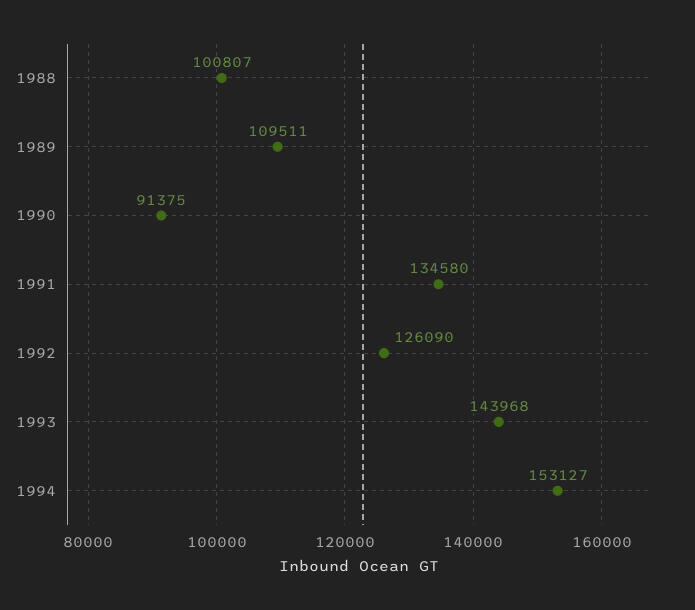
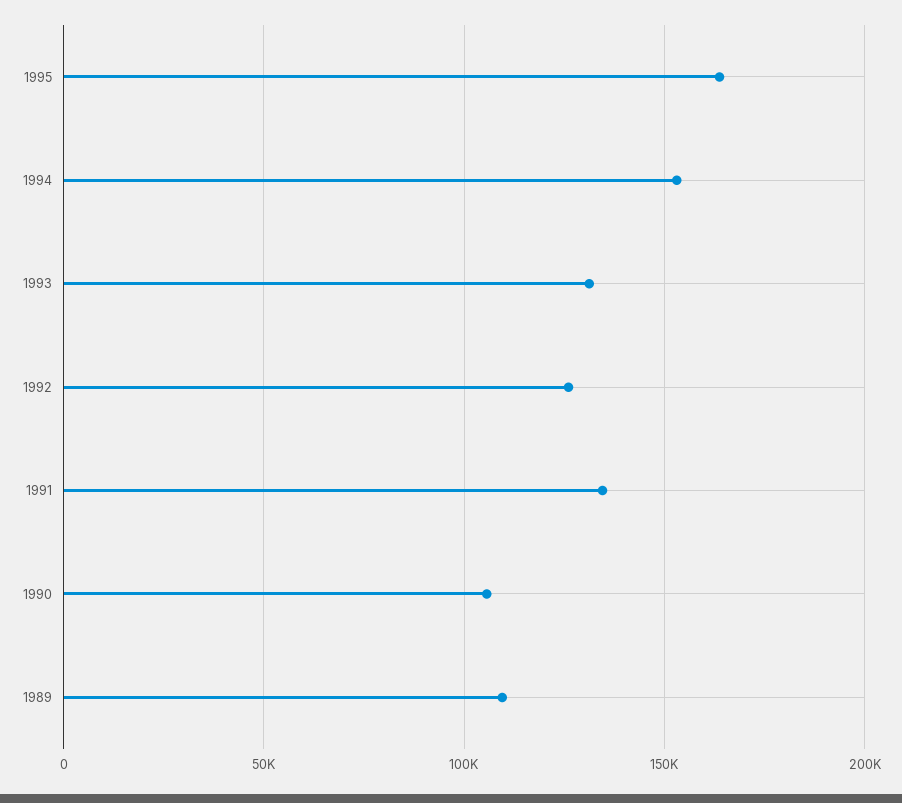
1988: 100807 -> none
1990: 91375 -> 105000
1993: 143968 -> 130000
1995: none -> 165000

